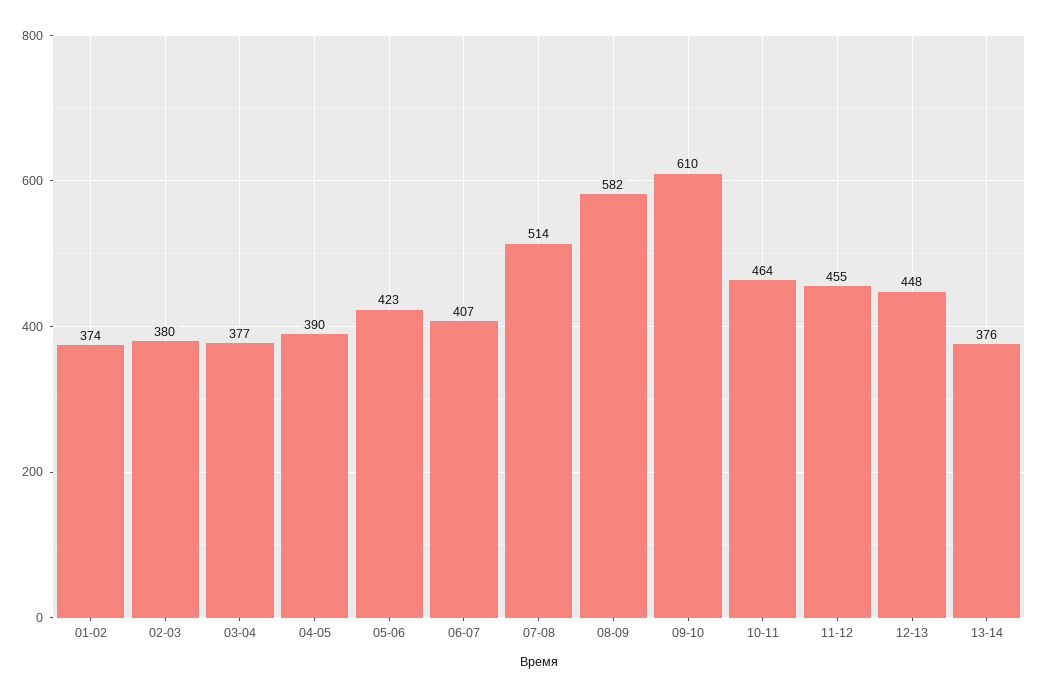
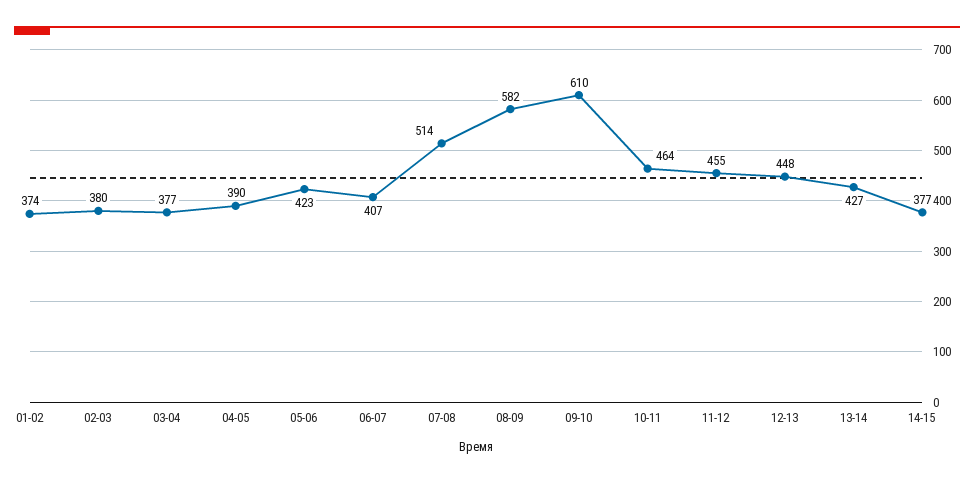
13-14: 376 -> 427
14-15: none -> 377

